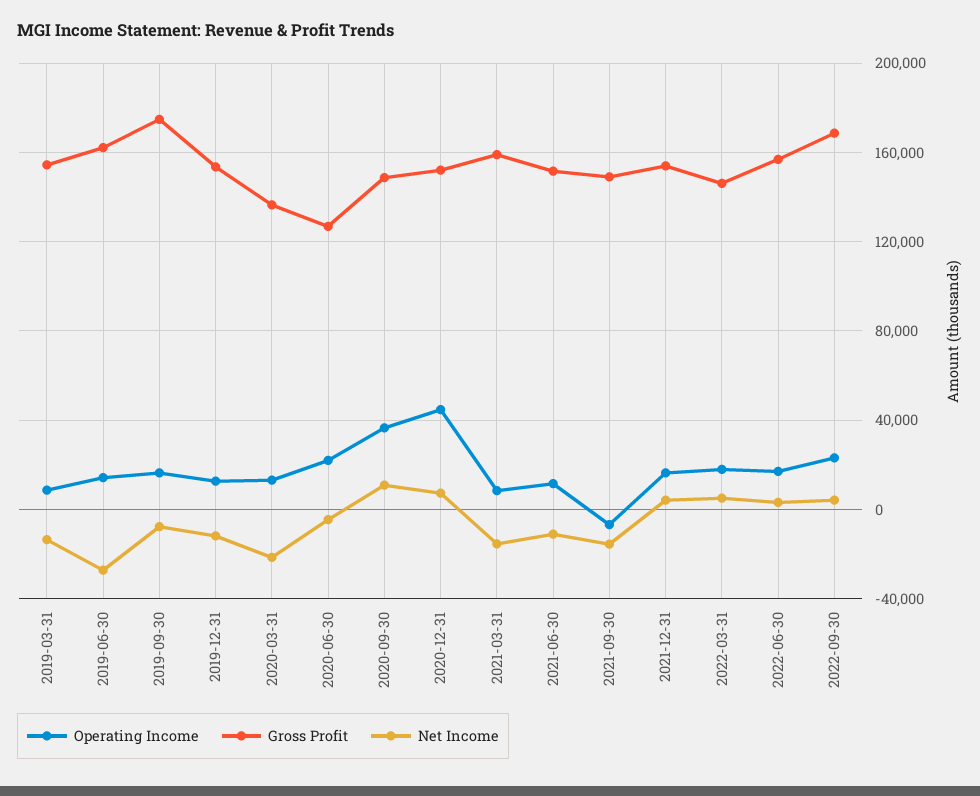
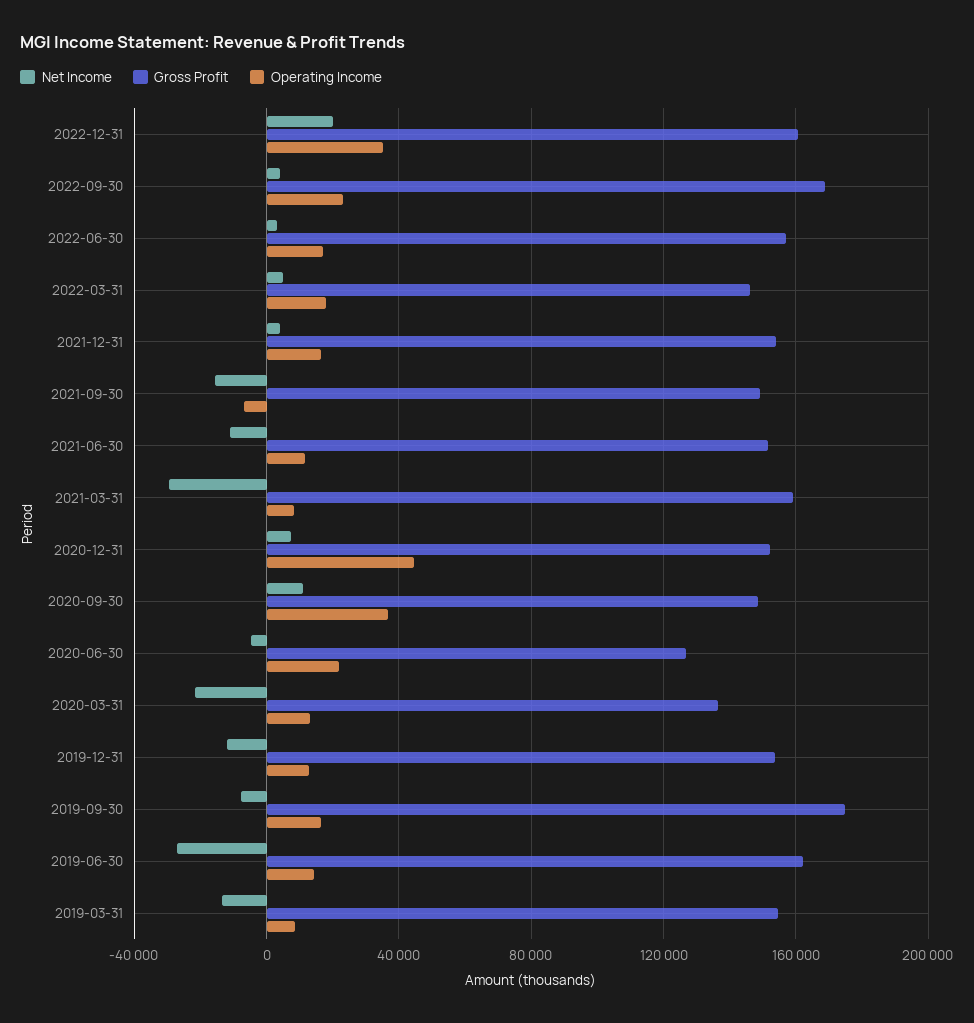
Net Income, 2021-03-31: -15000 -> -30000
Net Income, 2022-12-31: none -> 20000
Gross Profit, 2022-12-31: none -> 160000
Operating Income, 2022-12-31: none -> 35000

